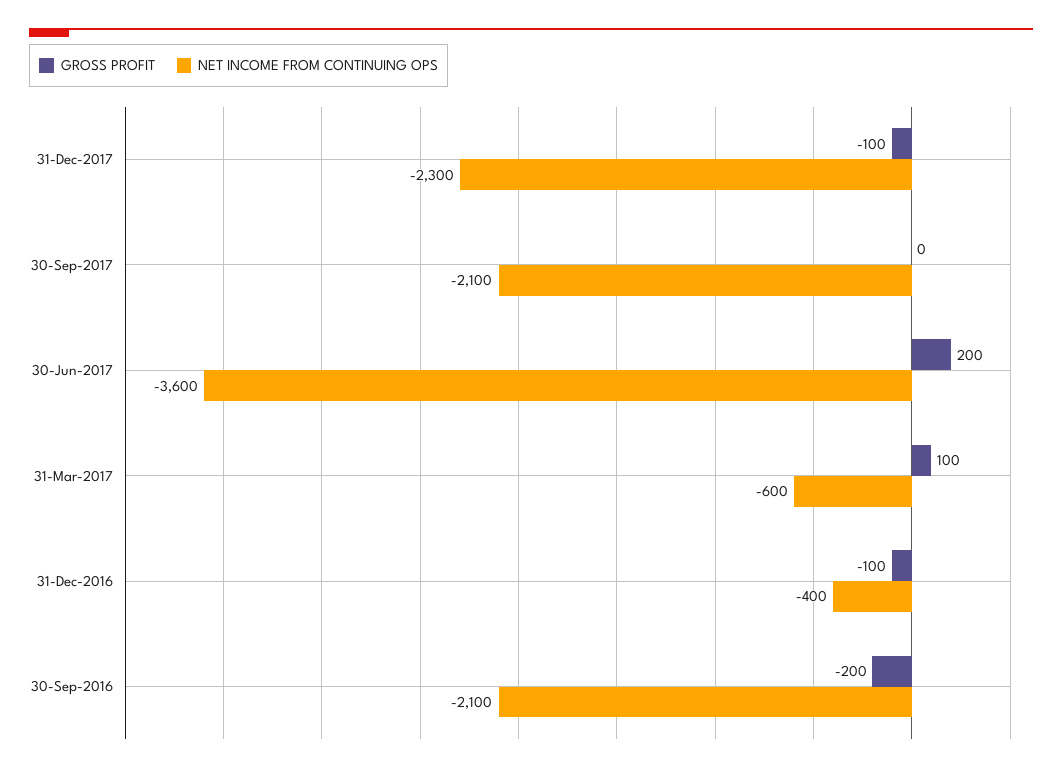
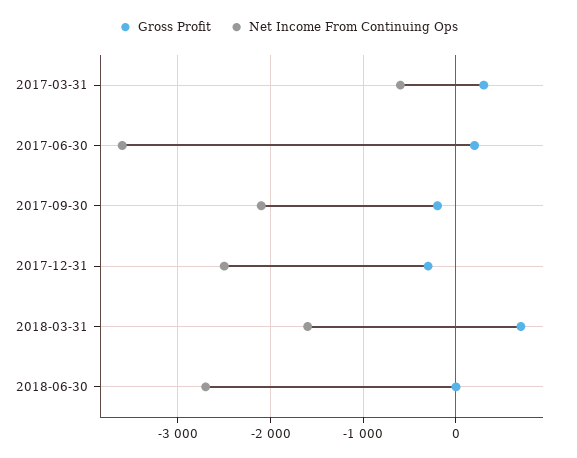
GROSS PROFIT, 31-Dec-2017: -100 -> -300
NET INCOME FROM CONTINUING OPS, 31-Dec-2017: -2300 -> -2500
GROSS PROFIT, 30-Sep-2017: 0 -> -200
GROSS PROFIT, 31-Mar-2017: 100 -> 300
GROSS PROFIT, 31-Dec-2016: -100 -> none
NET INCOME FROM CONTINUING OPS, 31-Dec-2016: -400 -> none
GROSS PROFIT, 30-Sep-2016: -200 -> none
NET INCOME FROM CONTINUING OPS, 30-Sep-2016: -2100 -> none
GROSS PROFIT, 2018-03-31: none -> 700
NET INCOME FROM CONTINUING OPS, 2018-03-31: none -> -1600
GROSS PROFIT, 2018-06-30: none -> 0
NET INCOME FROM CONTINUING OPS, 2018-06-30: none -> -2700

